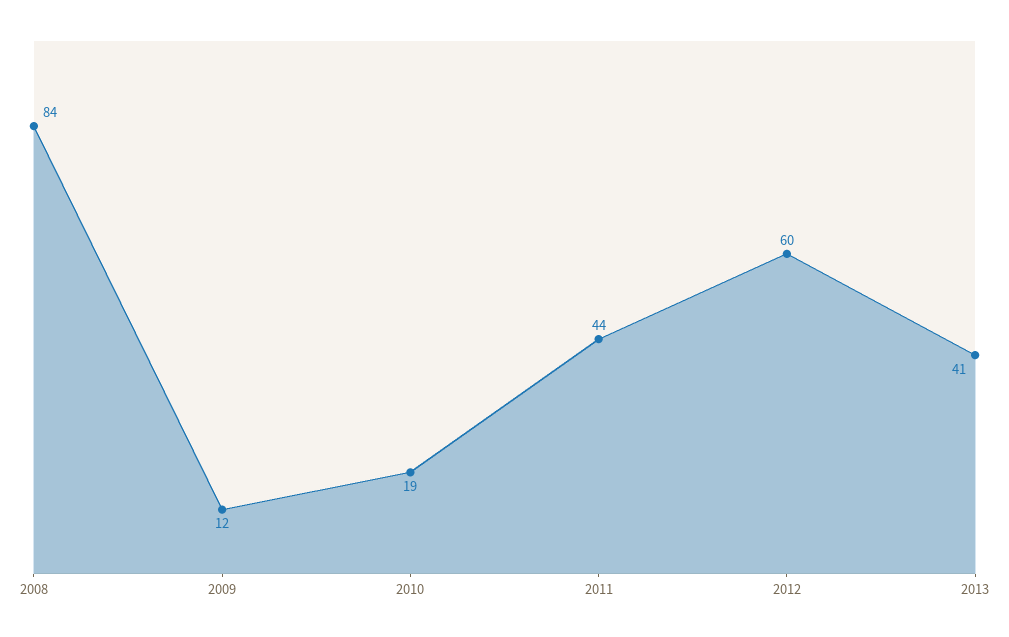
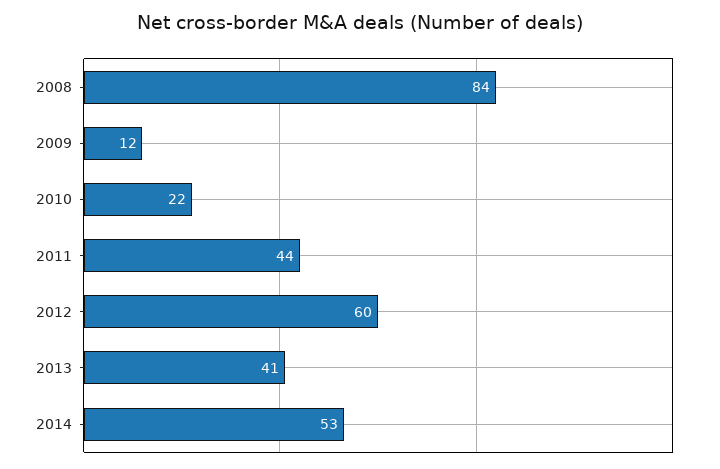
2010: 19 -> 22
2014: none -> 53

